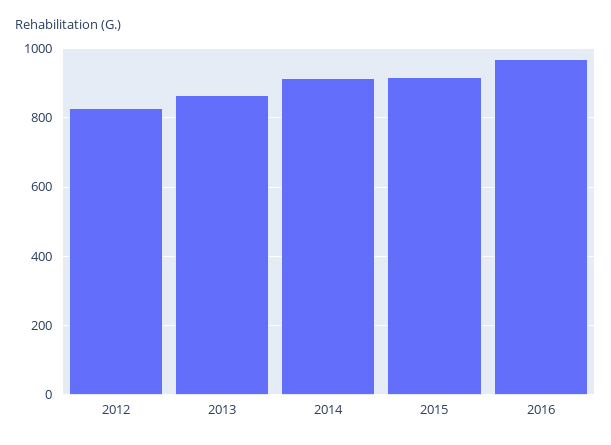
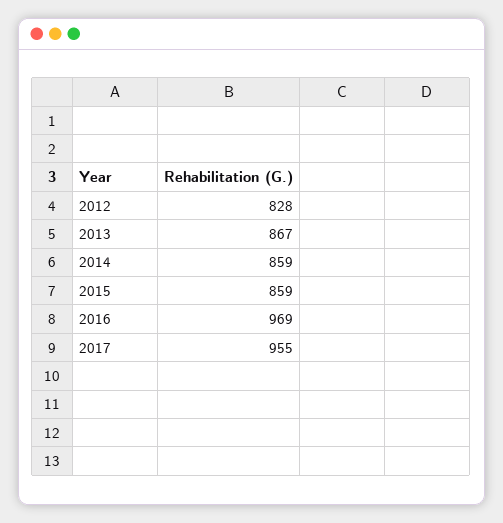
2014: 920 -> 859
2015: 920 -> 859
2017: none -> 955

